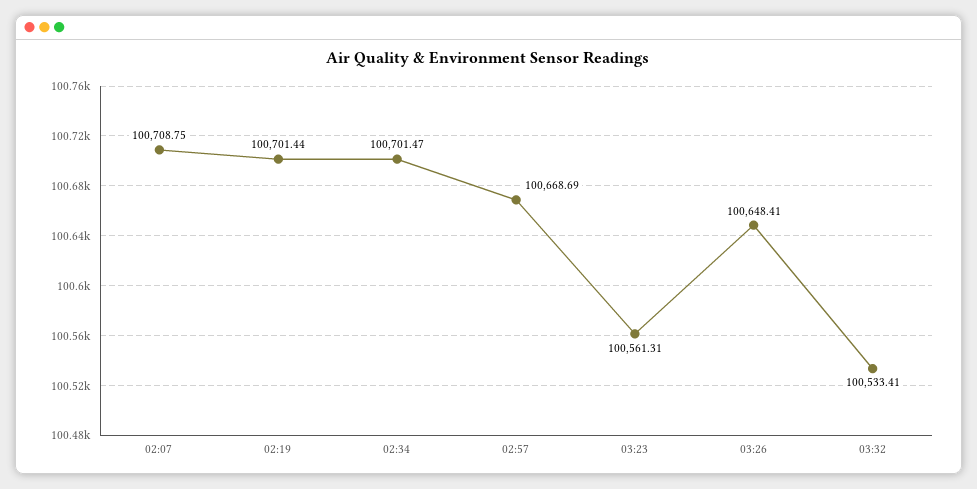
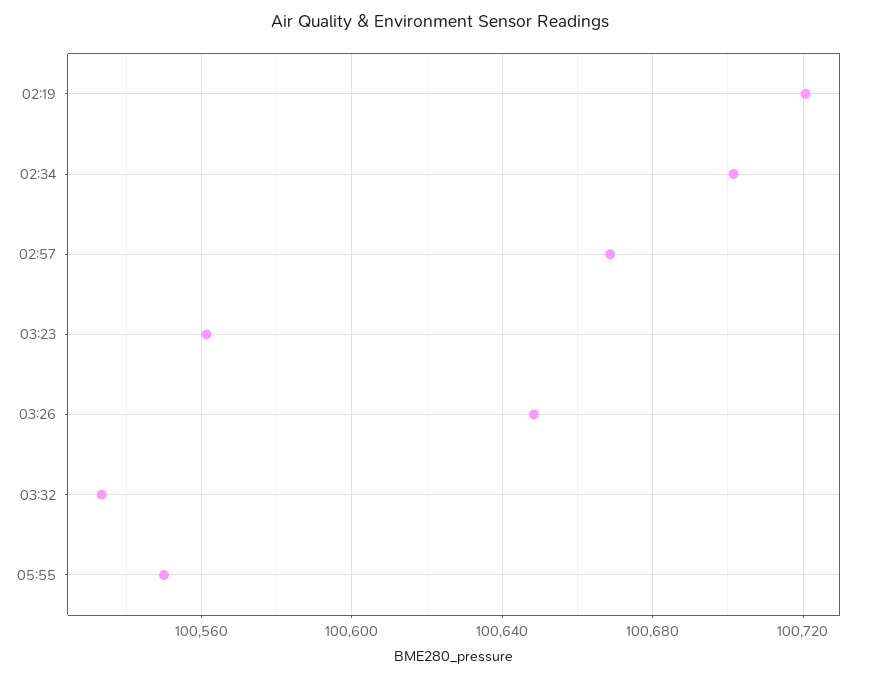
02:07: 100708.75 -> none
02:19: 100701.44 -> 100720
05:55: none -> 100550

